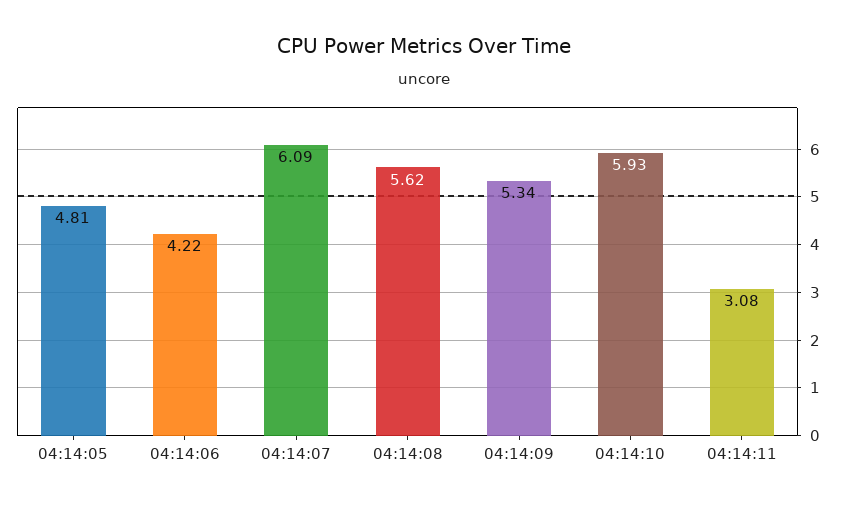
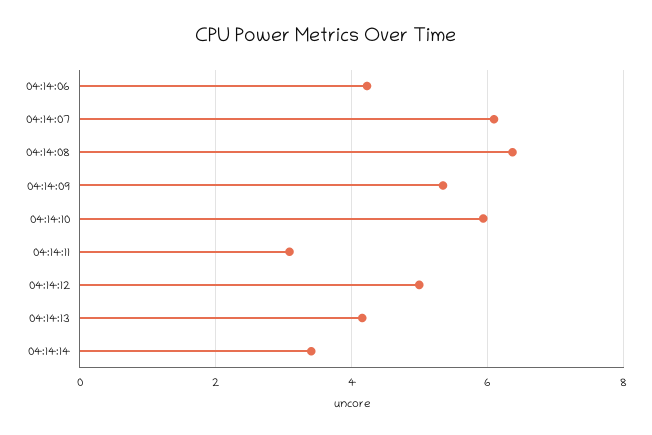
04:14:05: 4.81 -> none
04:14:08: 5.62 -> 6.4
04:14:12: none -> 5
04:14:13: none -> 4.2
04:14:14: none -> 3.4

